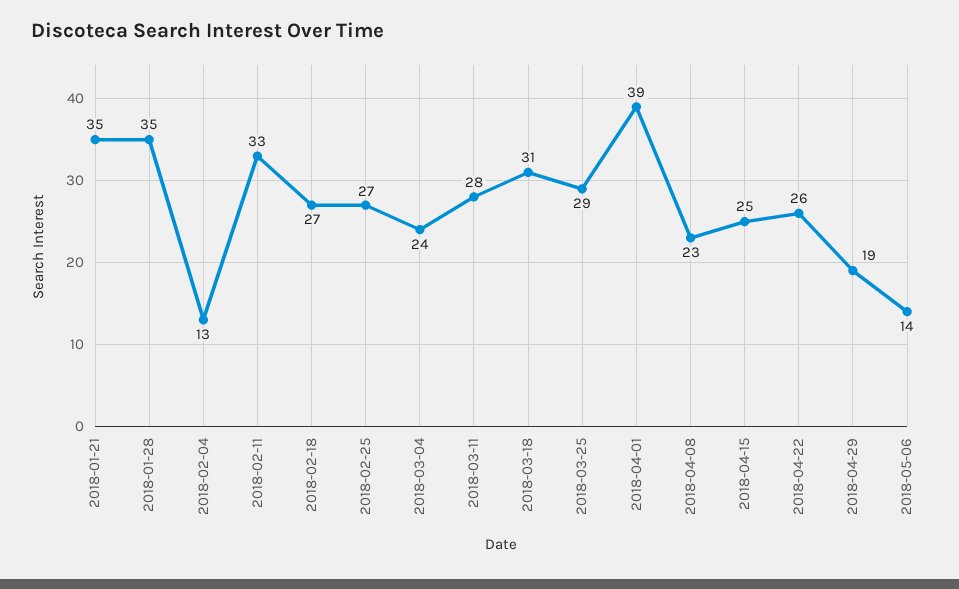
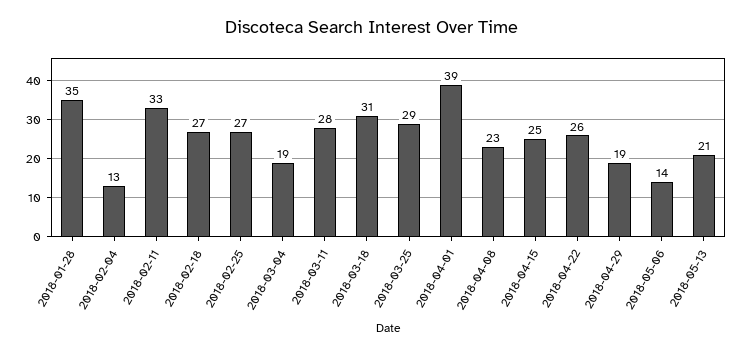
2018-01-21: 35 -> none
2018-03-04: 24 -> 19
2018-05-13: none -> 21

